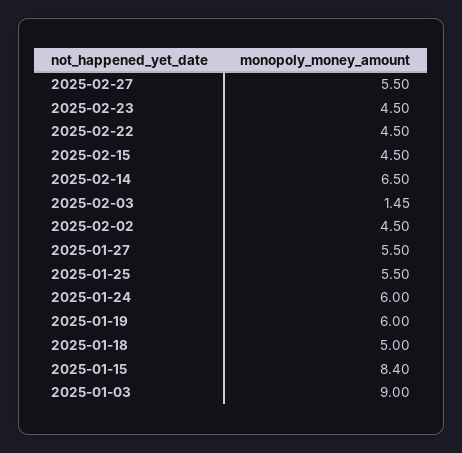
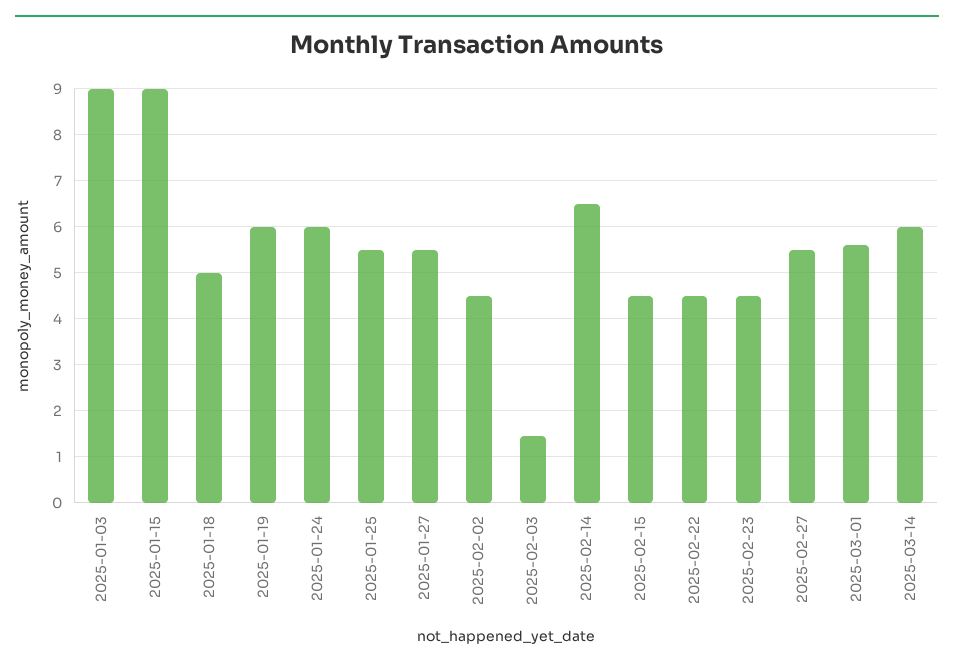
2025-01-15: 8.4 -> 9
2025-03-01: none -> 5.6
2025-03-14: none -> 6

